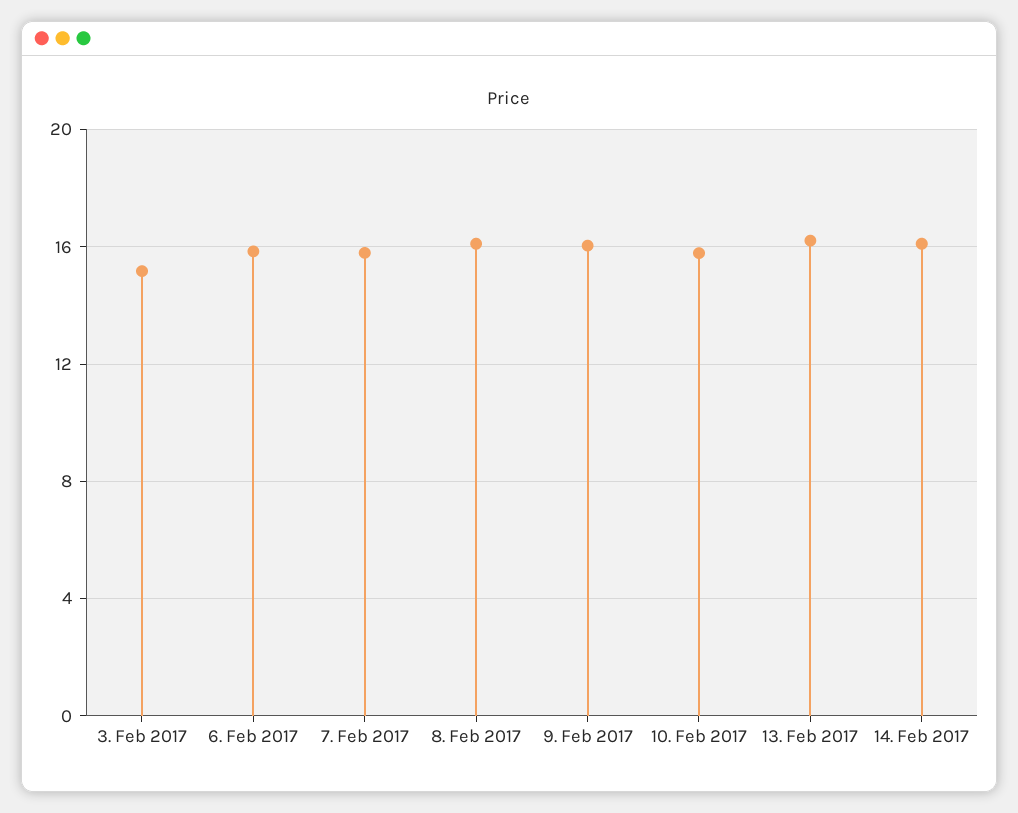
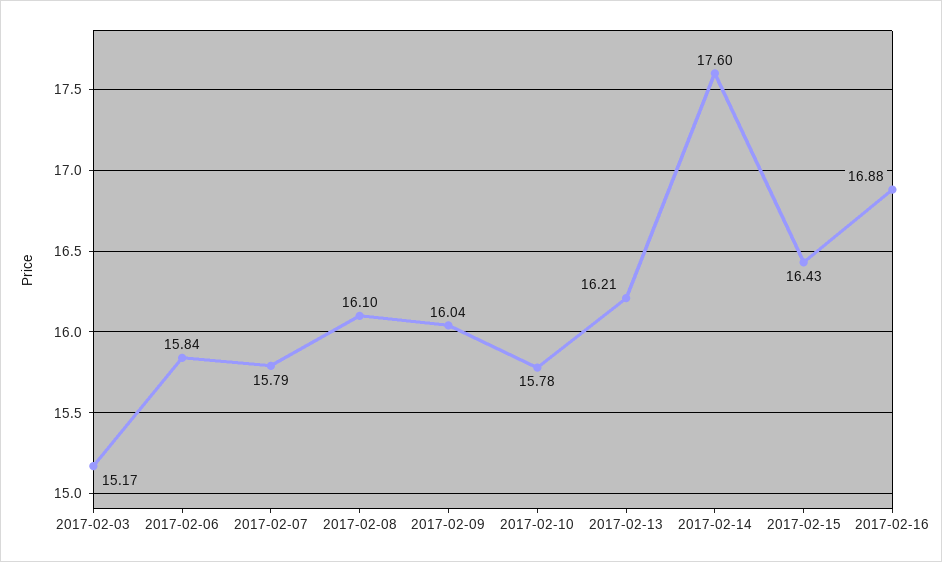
14. Feb 2017: 16 -> 17.6
2017-02-15: none -> 16.43
2017-02-16: none -> 16.88

